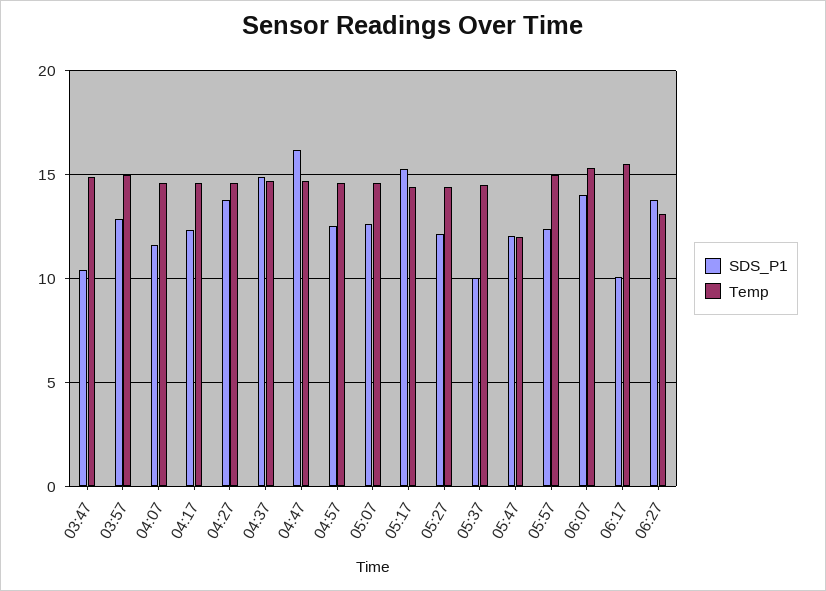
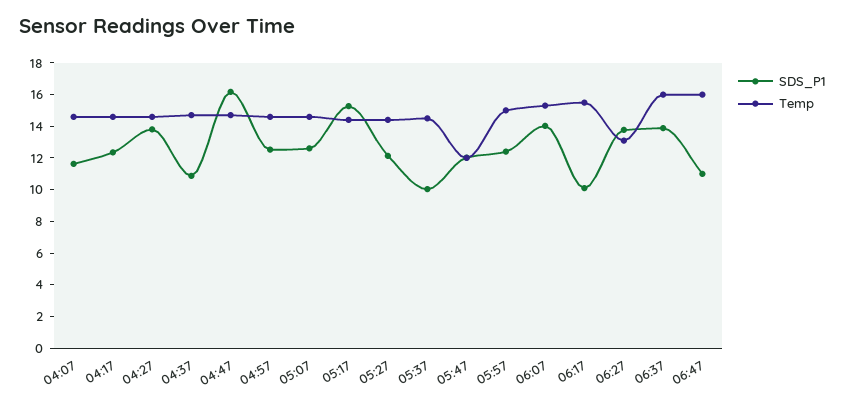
SDS_P1, 03:47: 10.5 -> none
Temp, 03:47: 15 -> none
SDS_P1, 03:57: 13 -> none
Temp, 03:57: 15 -> none
SDS_P1, 04:37: 15 -> 11
SDS_P1, 06:37: none -> 14
Temp, 06:37: none -> 16
SDS_P1, 06:47: none -> 11
Temp, 06:47: none -> 16

